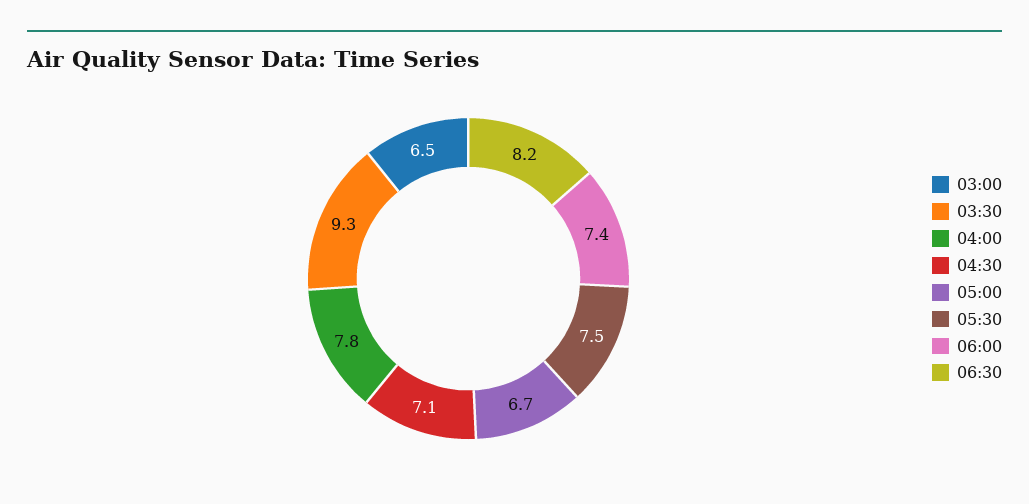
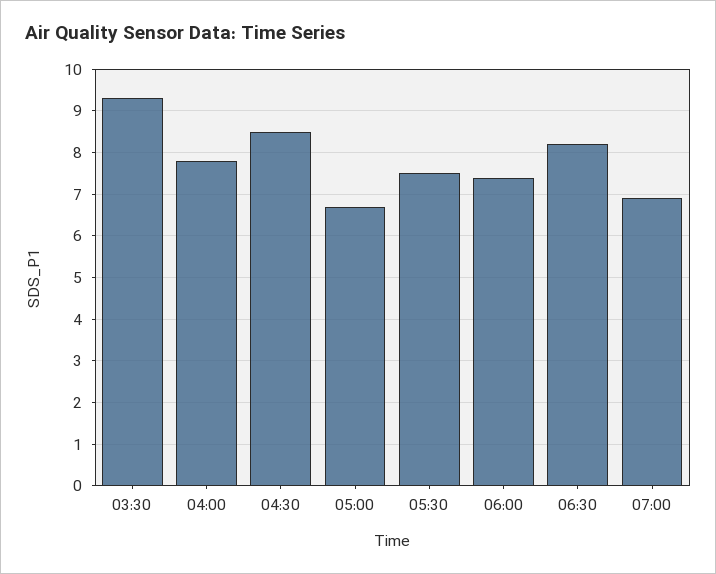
03:00: 6.5 -> none
04:30: 7.1 -> 8.5
07:00: none -> 7

